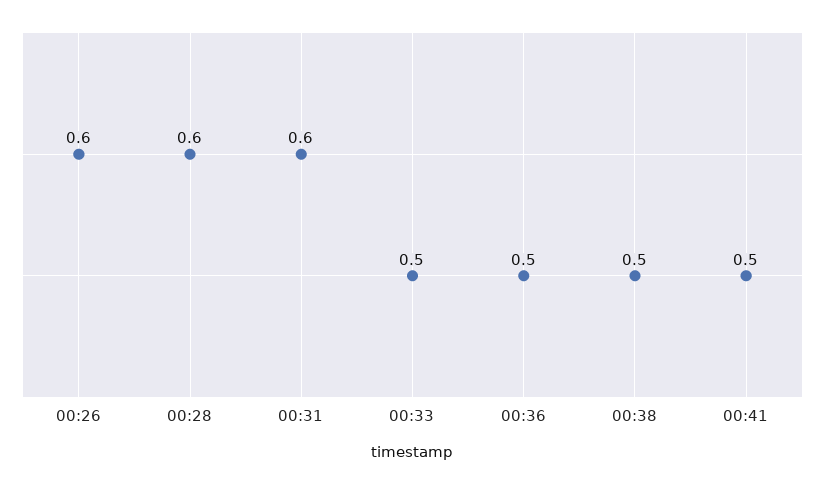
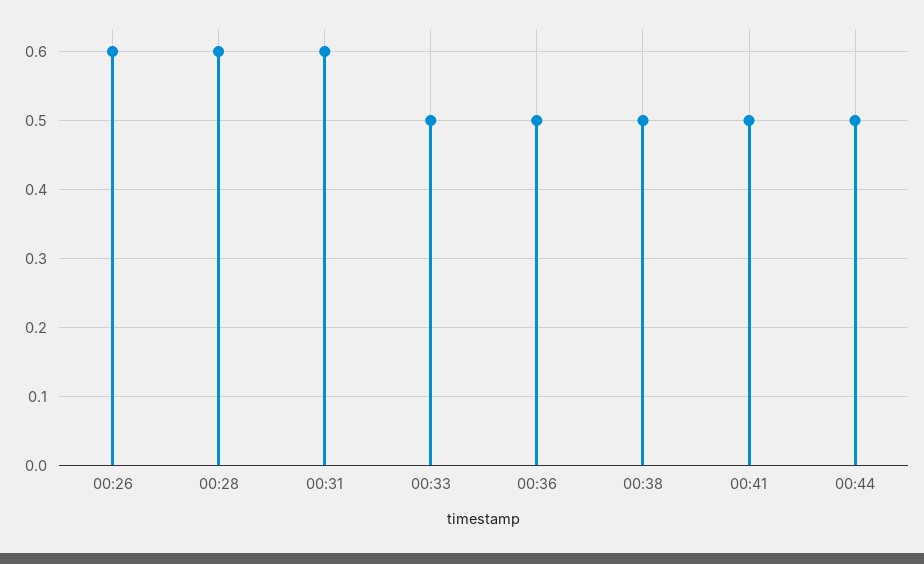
00:44: none -> 0.5

